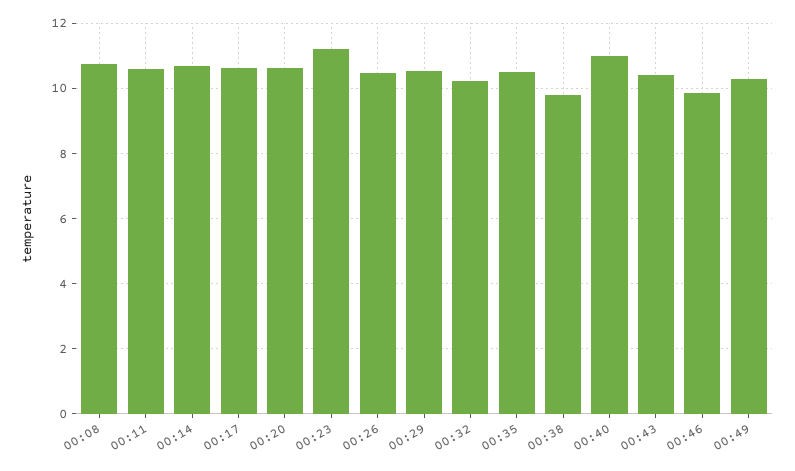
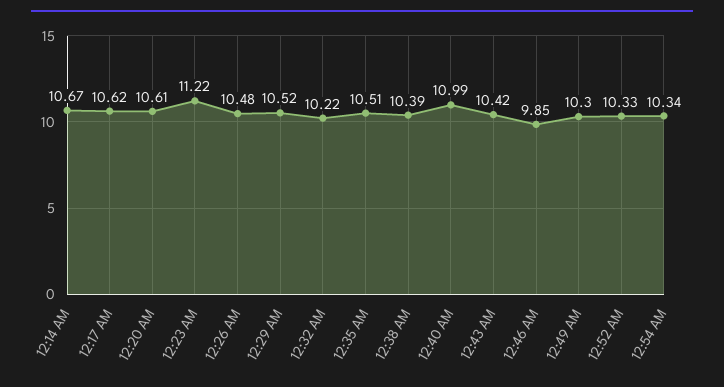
00:08: 10.8 -> none
00:11: 10.6 -> none
00:38: 9.8 -> 10.39
12:52 AM: none -> 10.33
12:54 AM: none -> 10.34

